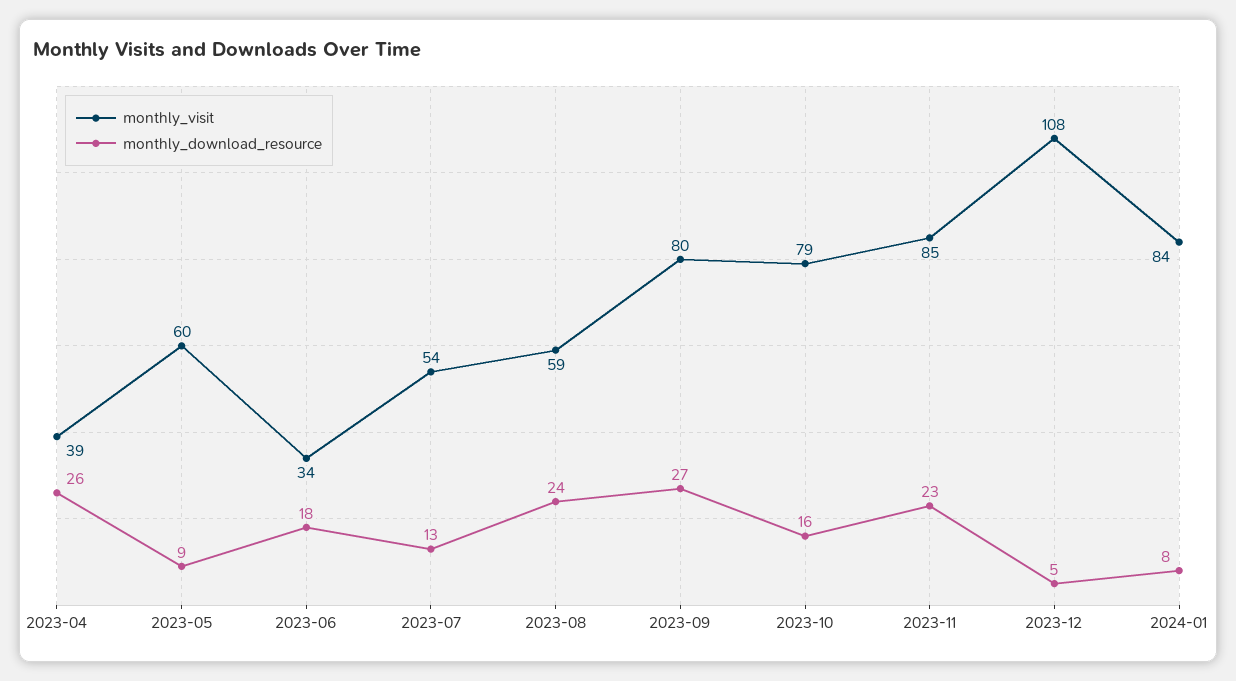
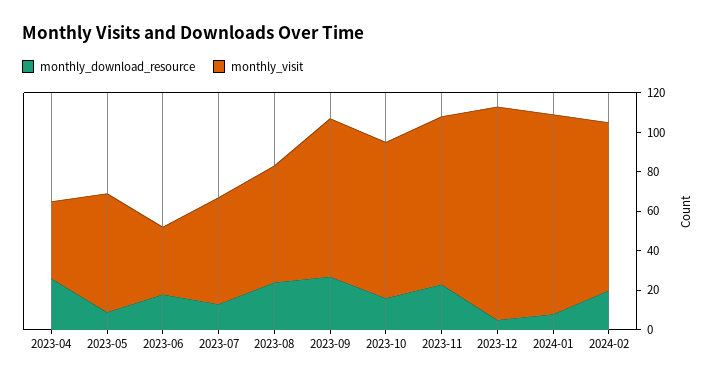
monthly_visit, 2024-01: 84 -> 100
monthly_download_resource, 2024-02: none -> 20
monthly_visit, 2024-02: none -> 85

